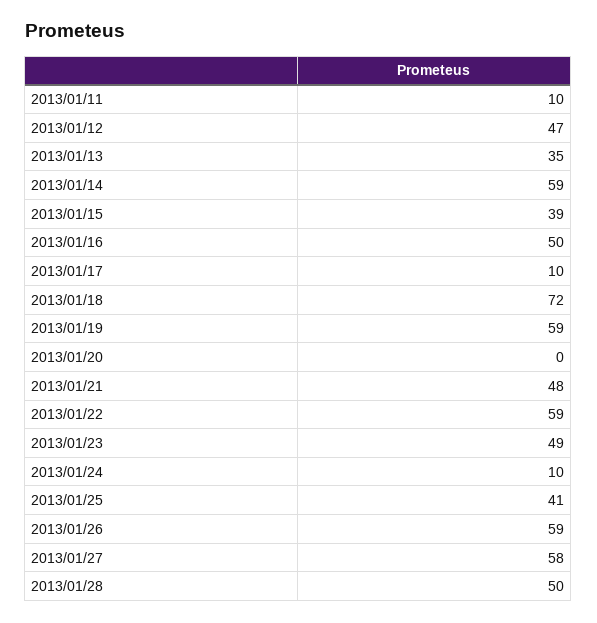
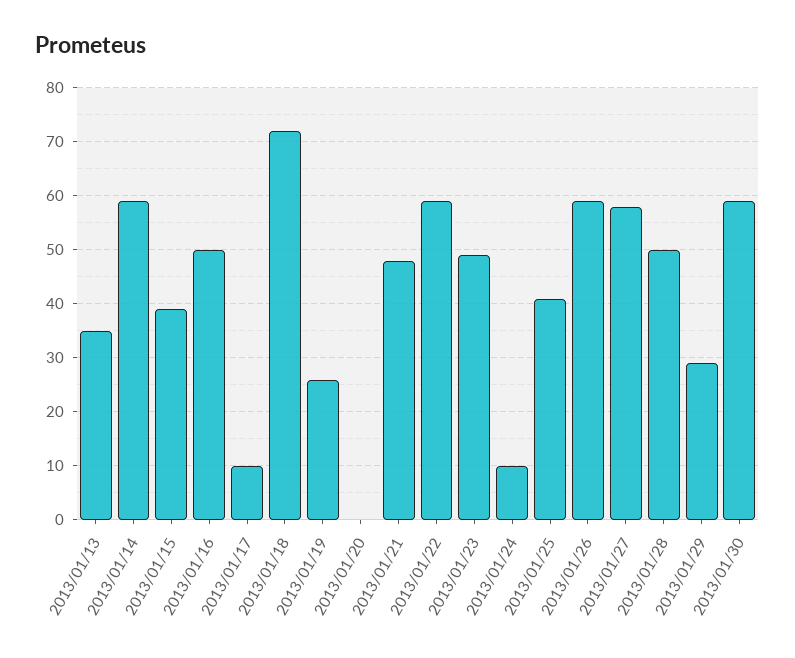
2013/01/11: 10 -> none
2013/01/12: 47 -> none
2013/01/19: 59 -> 25
2013/01/29: none -> 30
2013/01/30: none -> 60

